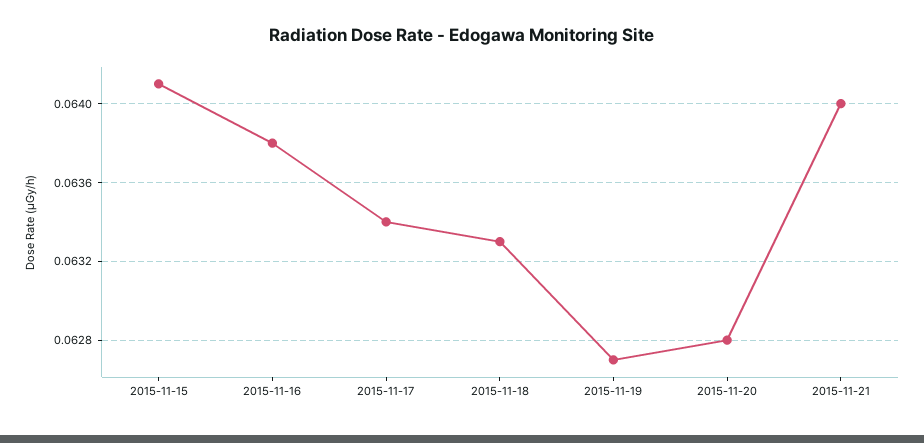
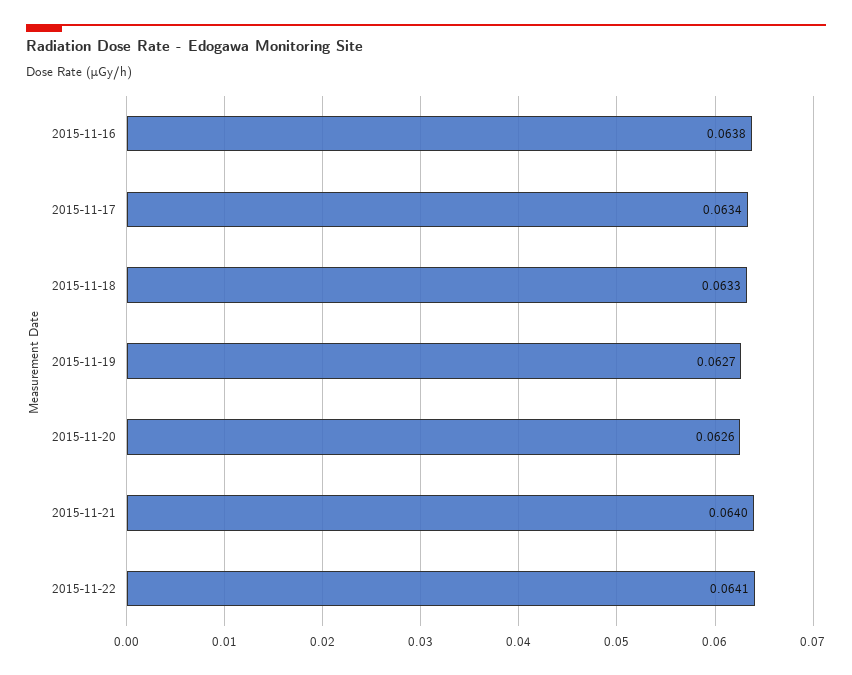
2015-11-15: 0.0641 -> none
2015-11-20: 0.0628 -> 0.0626
2015-11-22: none -> 0.0641

